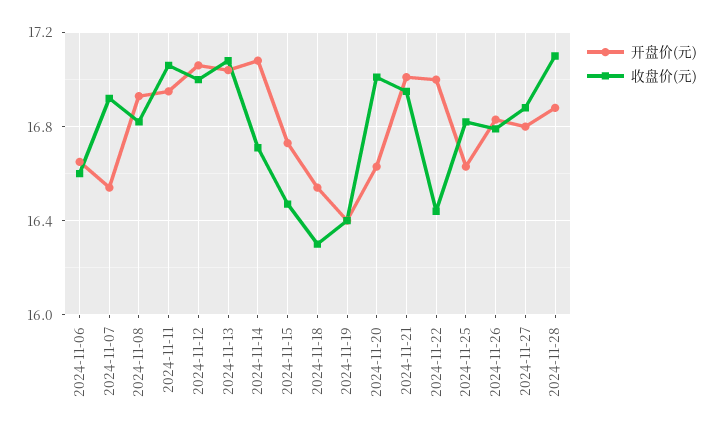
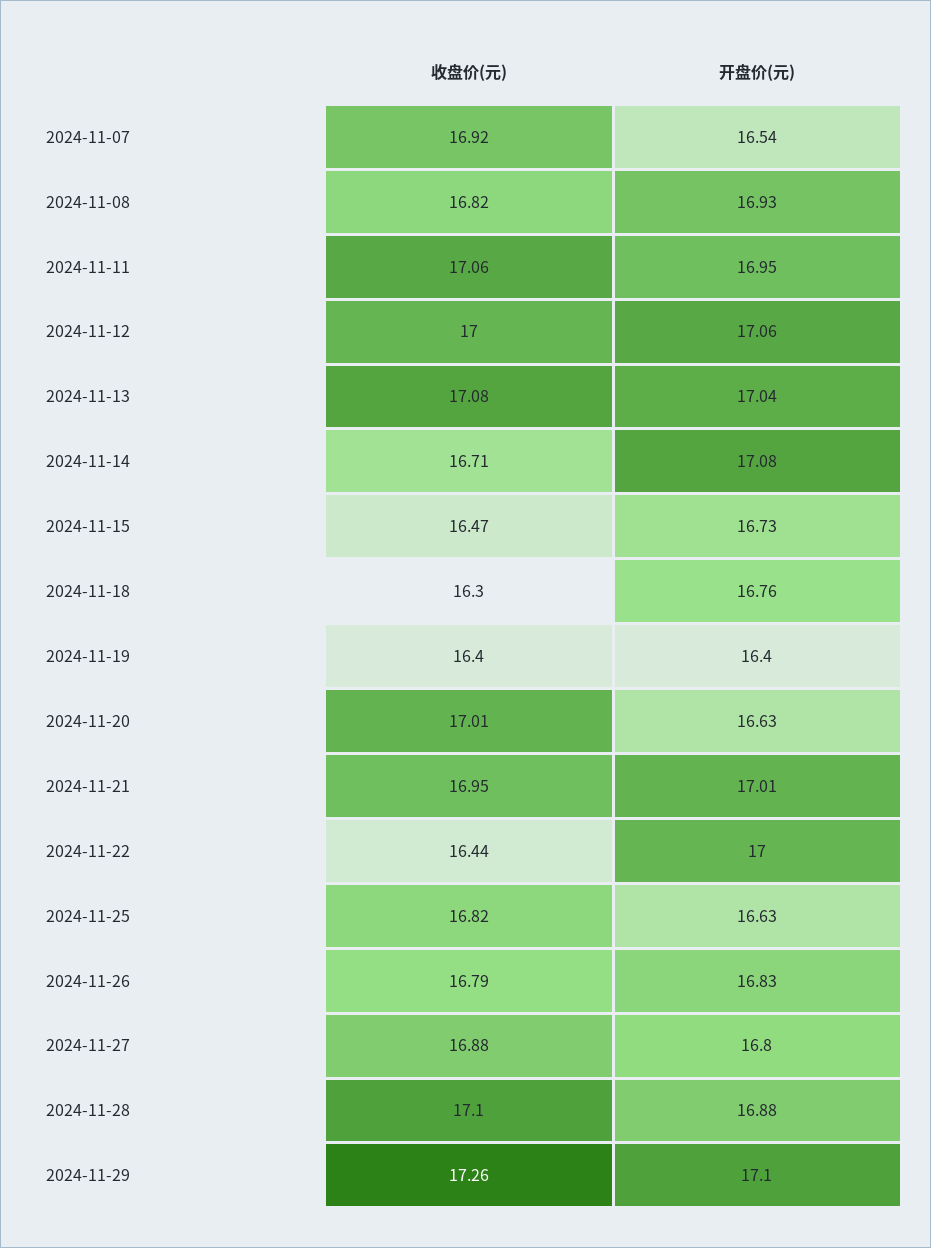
开盘价(元), 2024-11-06: 16.65 -> none
收盘价(元), 2024-11-06: 16.6 -> none
开盘价(元), 2024-11-18: 16.55 -> 16.76
收盘价(元), 2024-11-29: none -> 17.26
开盘价(元), 2024-11-29: none -> 17.1

